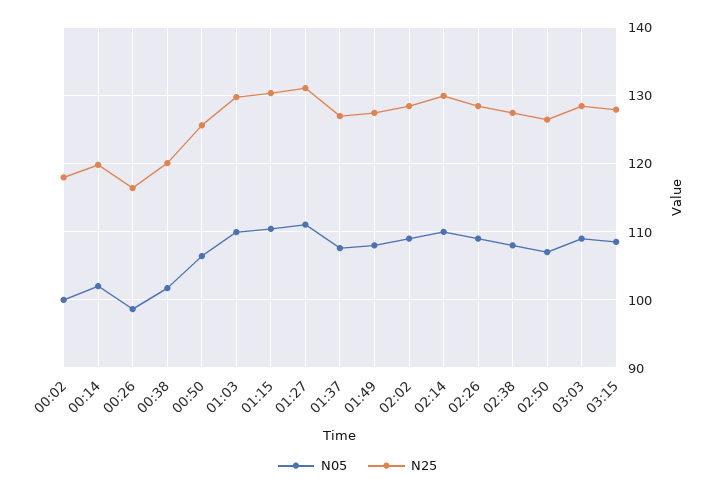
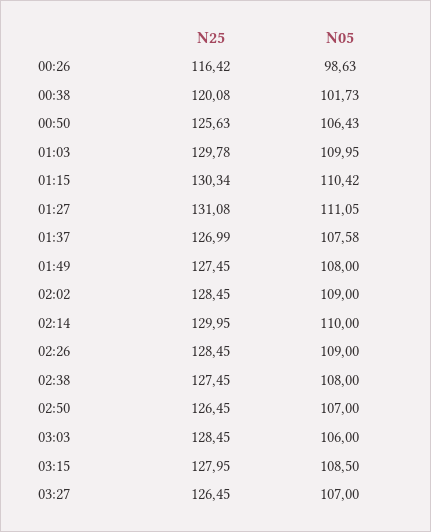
N05, 00:02: 100 -> none
N25, 00:02: 118 -> none
N05, 00:14: 102 -> none
N25, 00:14: 120 -> none
N05, 03:03: 109 -> 106
N25, 03:27: none -> 126.45
N05, 03:27: none -> 107

